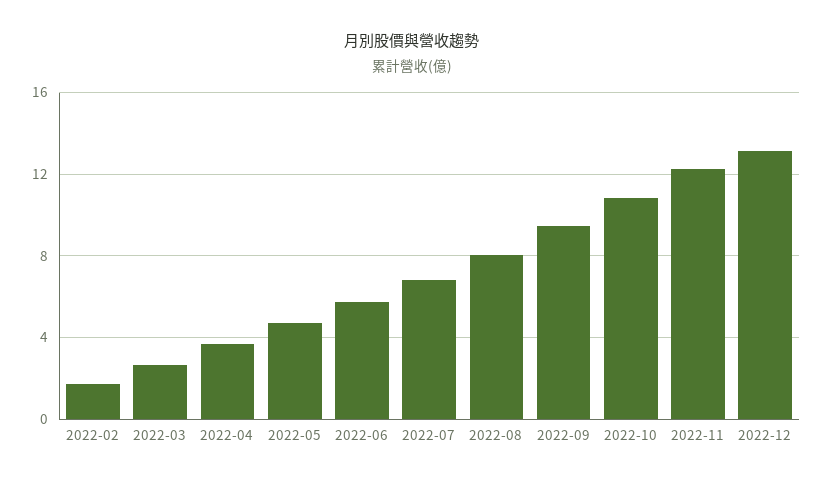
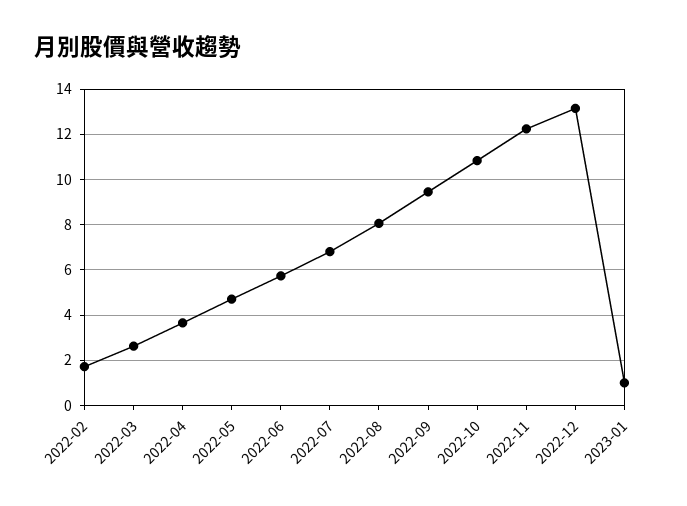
2023-01: none -> 1

